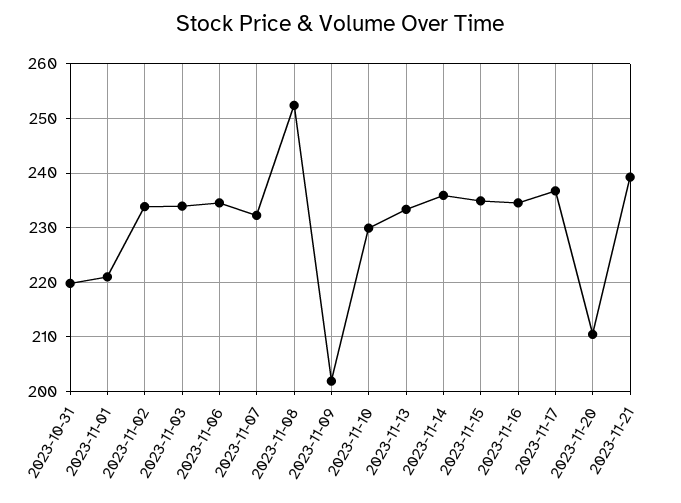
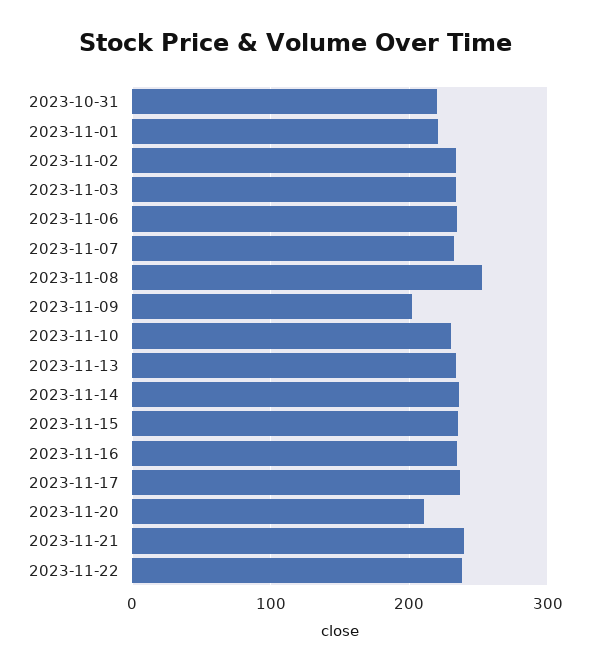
2023-11-22: none -> 240

